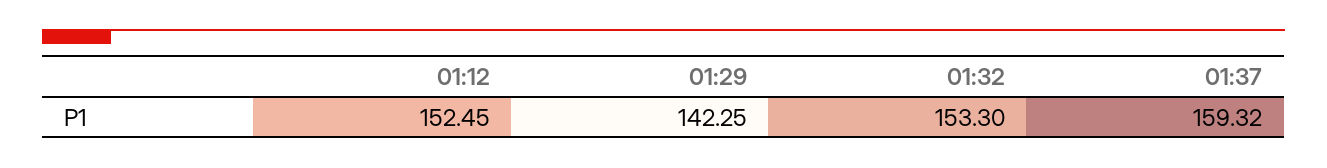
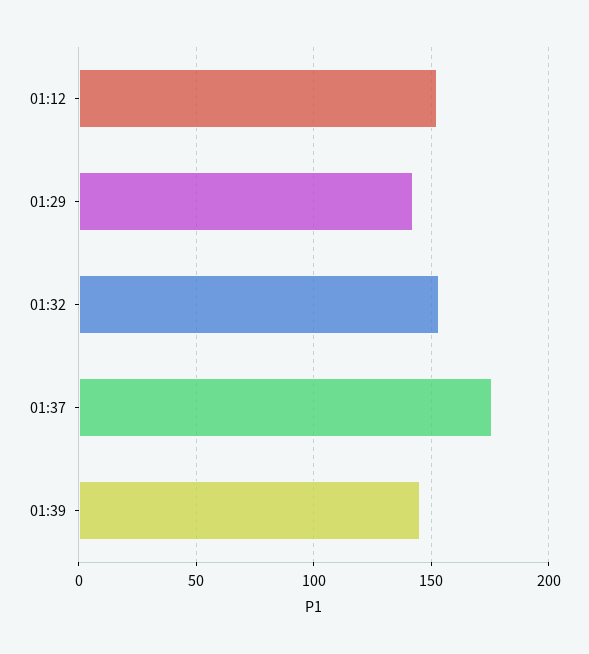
01:37: 159.32 -> 175
01:39: none -> 145

